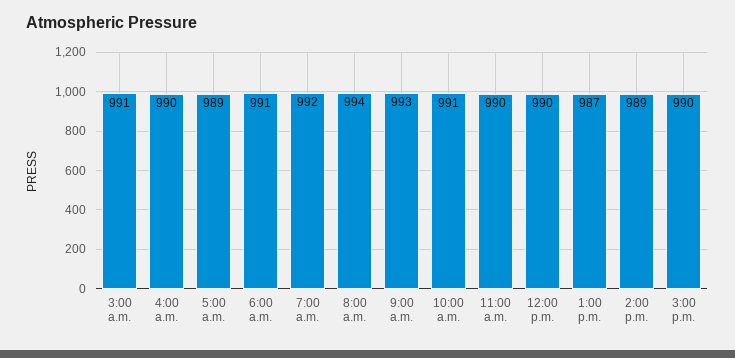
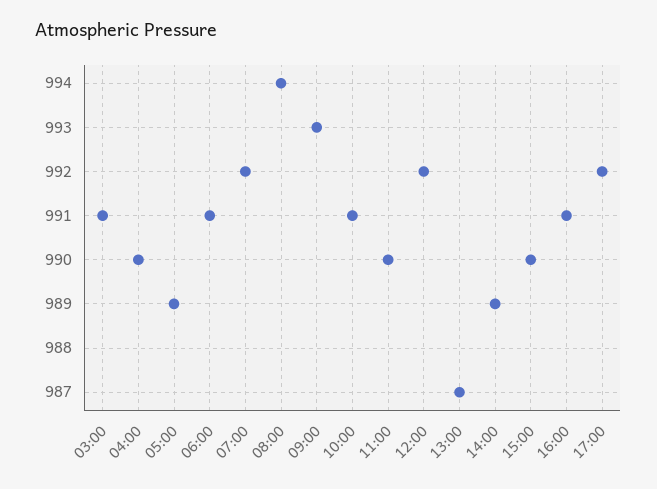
12:00 p.m.: 990 -> 992
16:00: none -> 991
17:00: none -> 992

